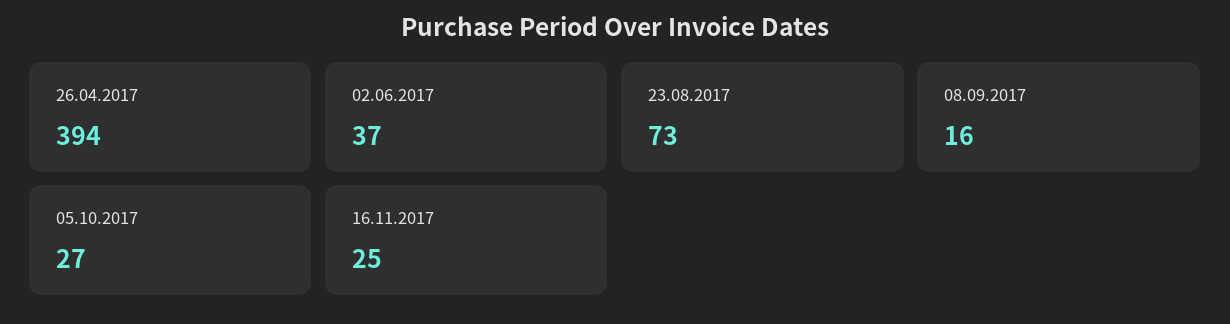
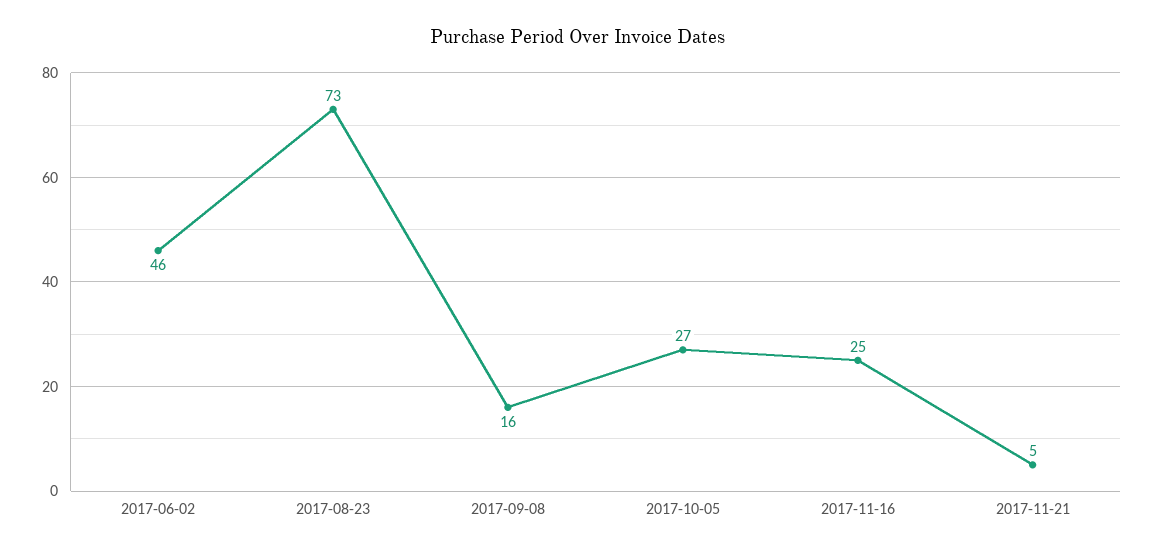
26.04.2017: 394 -> none
02.06.2017: 37 -> 46
2017-11-21: none -> 5

